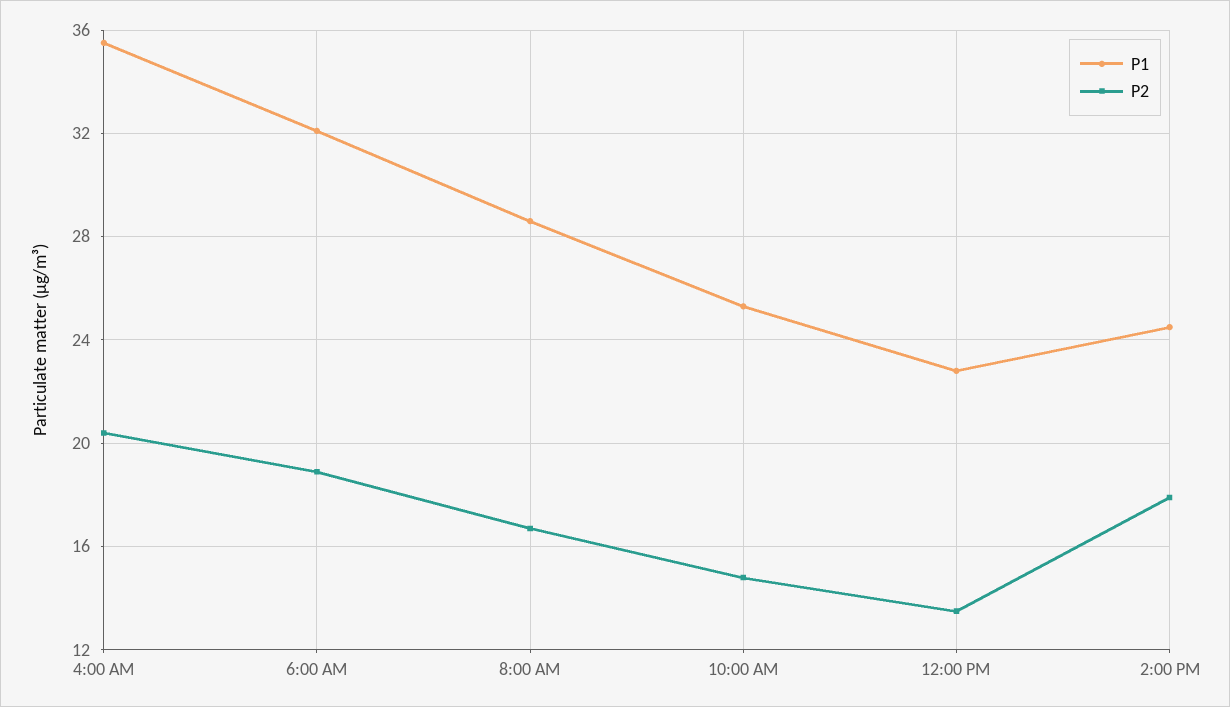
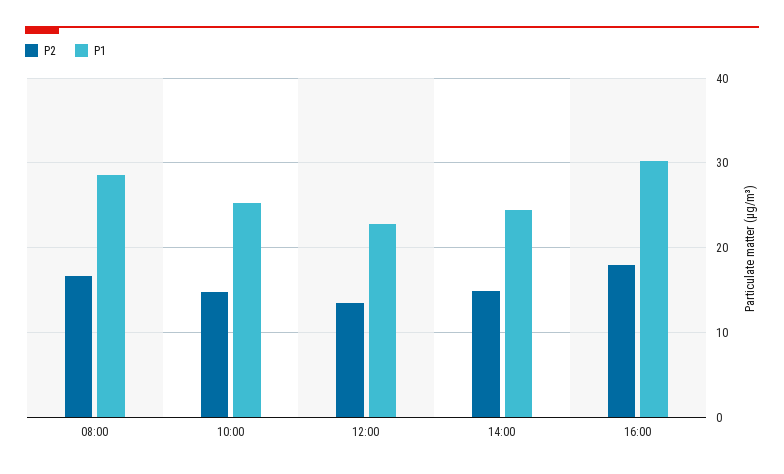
P1, 4:00 AM: 35.5 -> none
P2, 4:00 AM: 20.5 -> none
P1, 6:00 AM: 32 -> none
P2, 6:00 AM: 19 -> none
P2, 2:00 PM: 18 -> 15
P2, 16:00: none -> 18
P1, 16:00: none -> 30

